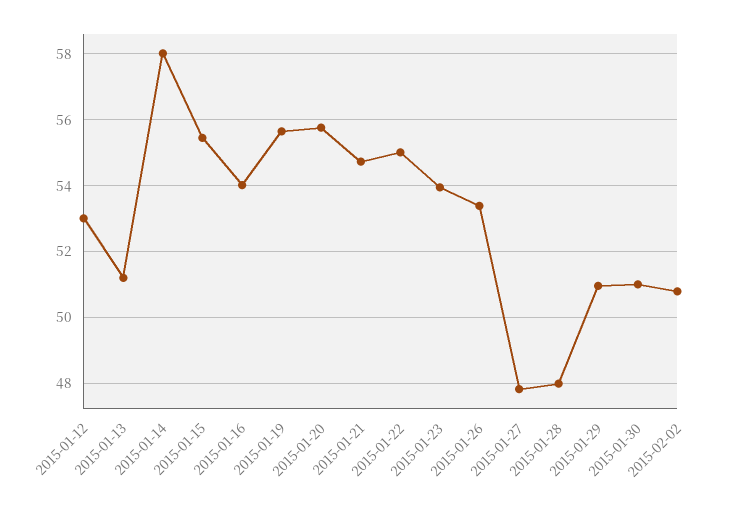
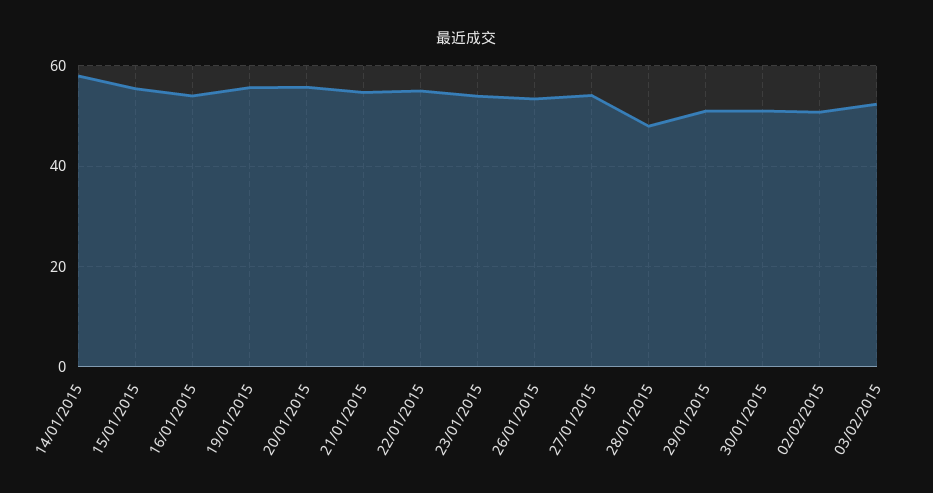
2015-01-12: 53 -> none
2015-01-13: 51.2 -> none
2015-01-27: 47.8 -> 54
03/02/2015: none -> 52

